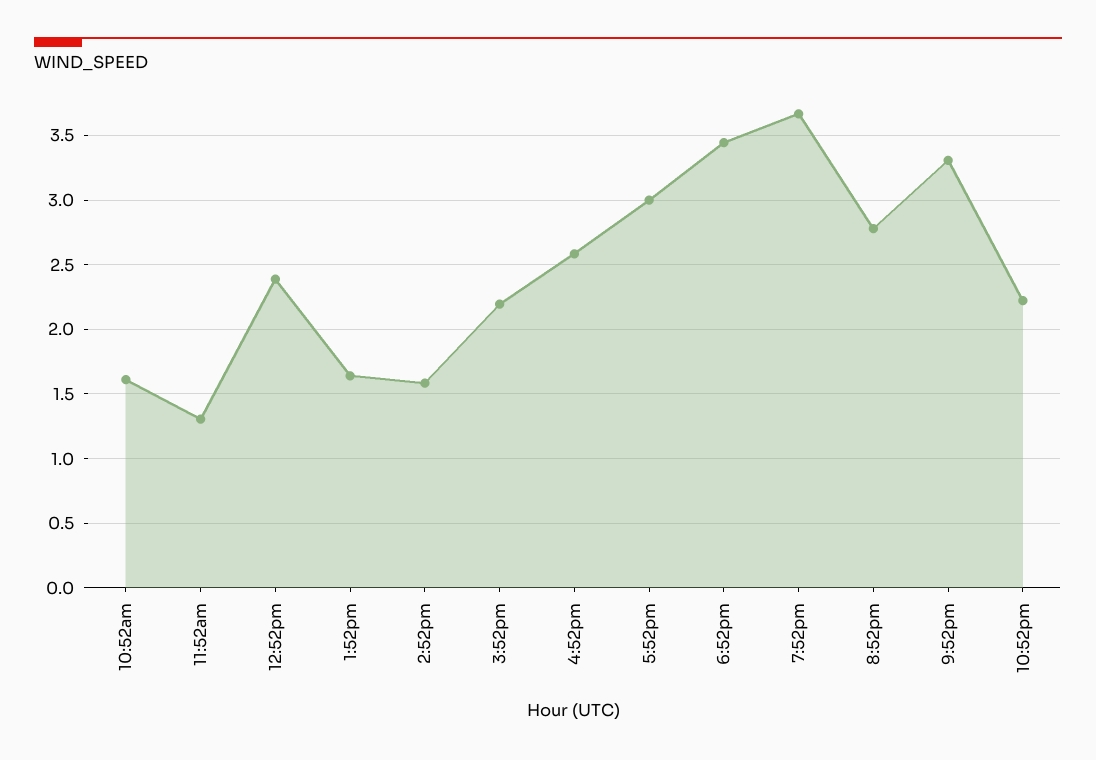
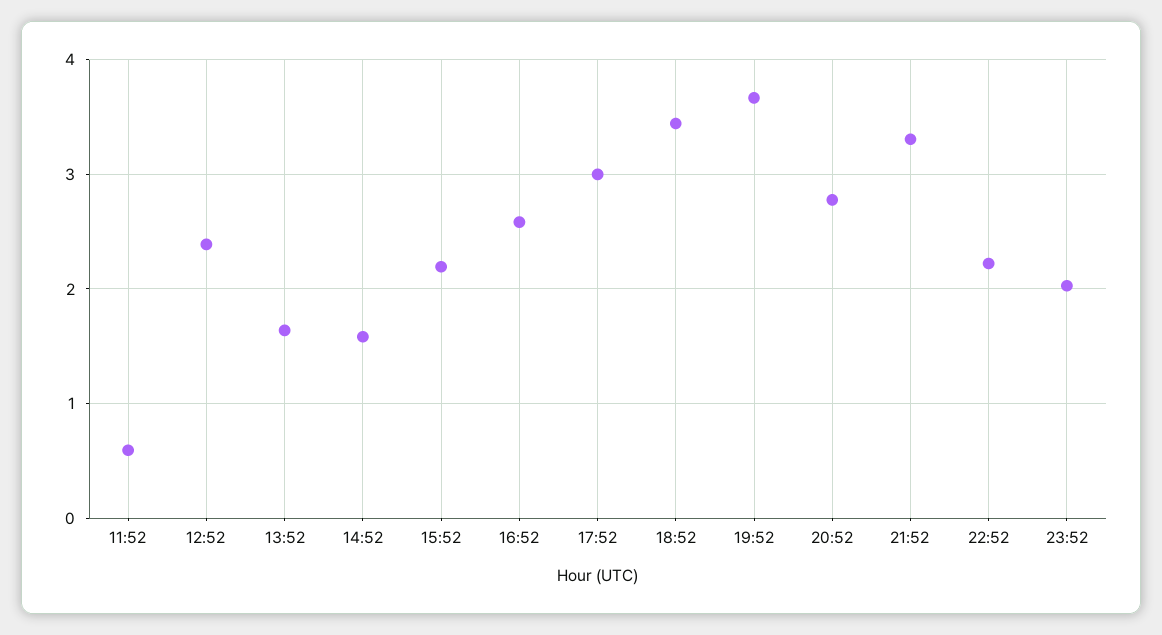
10:52am: 1.6 -> none
11:52am: 1.3 -> 0.6
23:52: none -> 2

